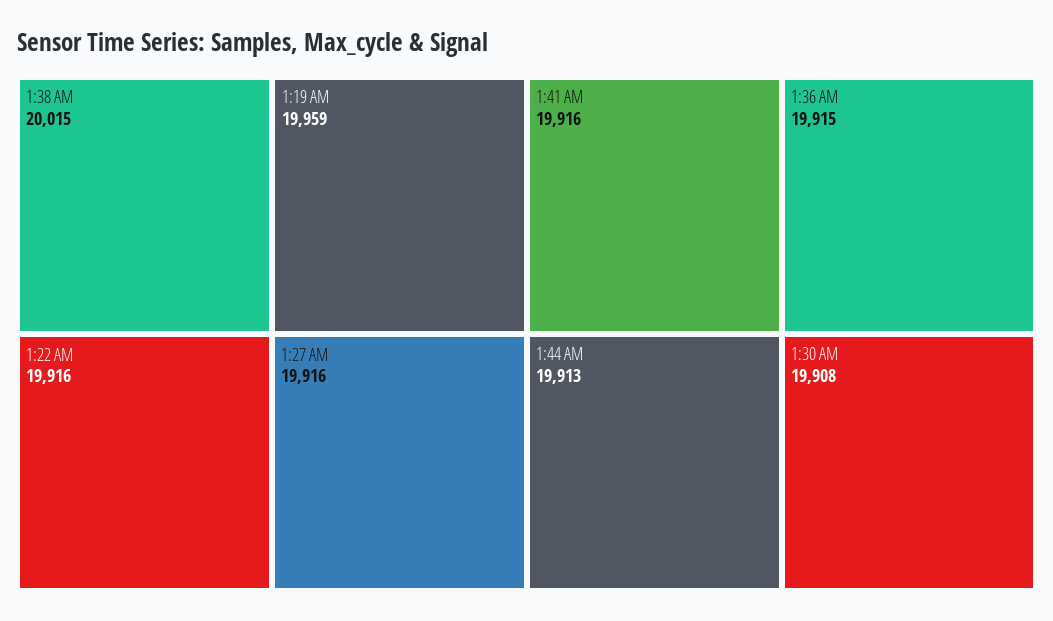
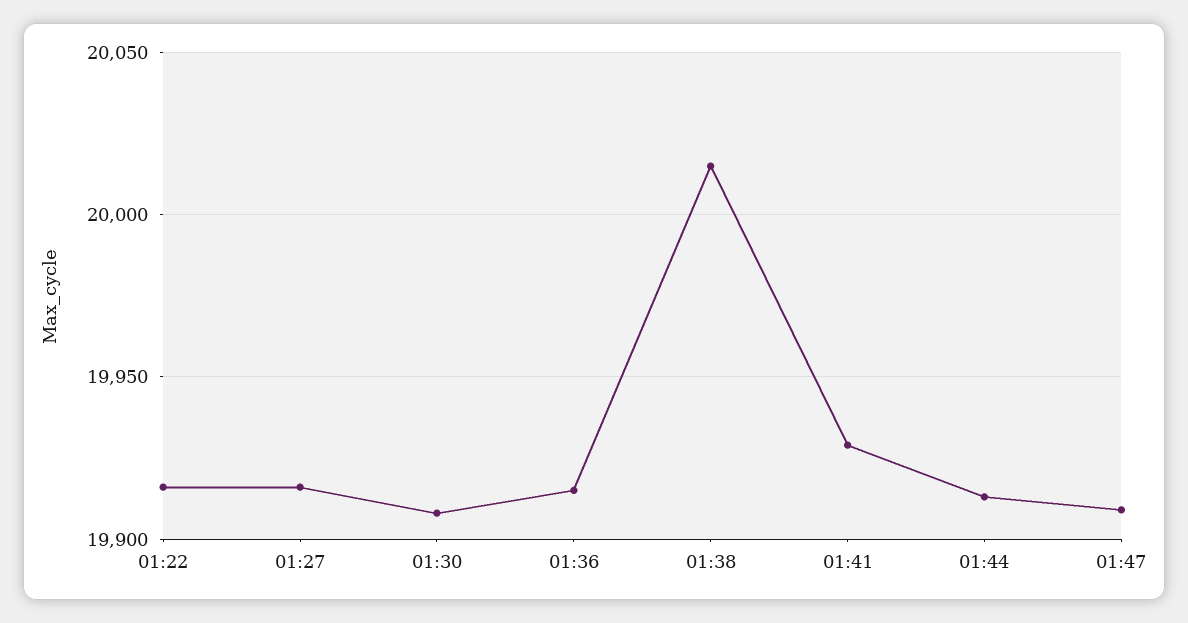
1:19 AM: 19959 -> none
1:41 AM: 19916 -> 19930
01:47: none -> 19910

